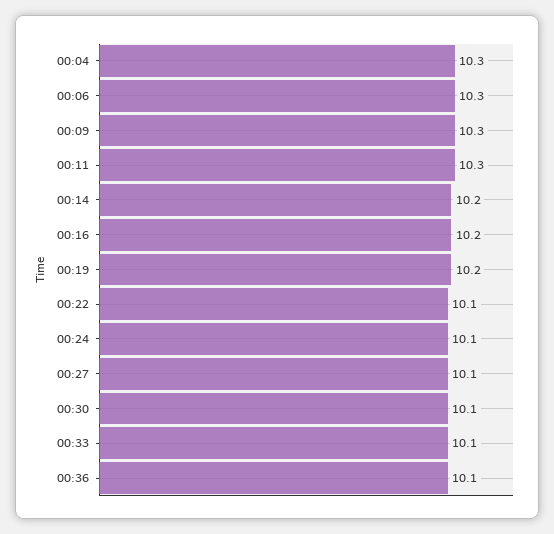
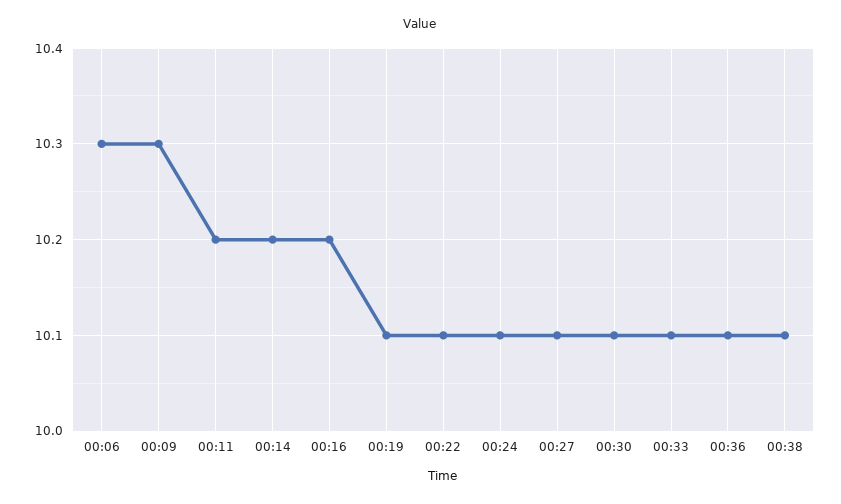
00:04: 10.3 -> none
00:11: 10.3 -> 10.2
00:19: 10.2 -> 10.1
00:38: none -> 10.1

